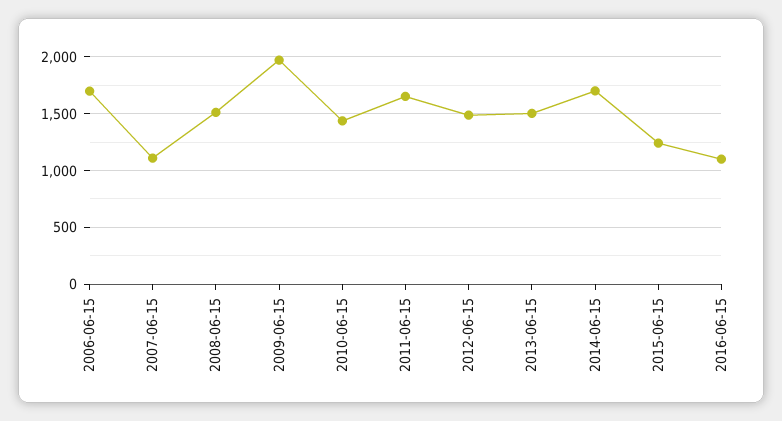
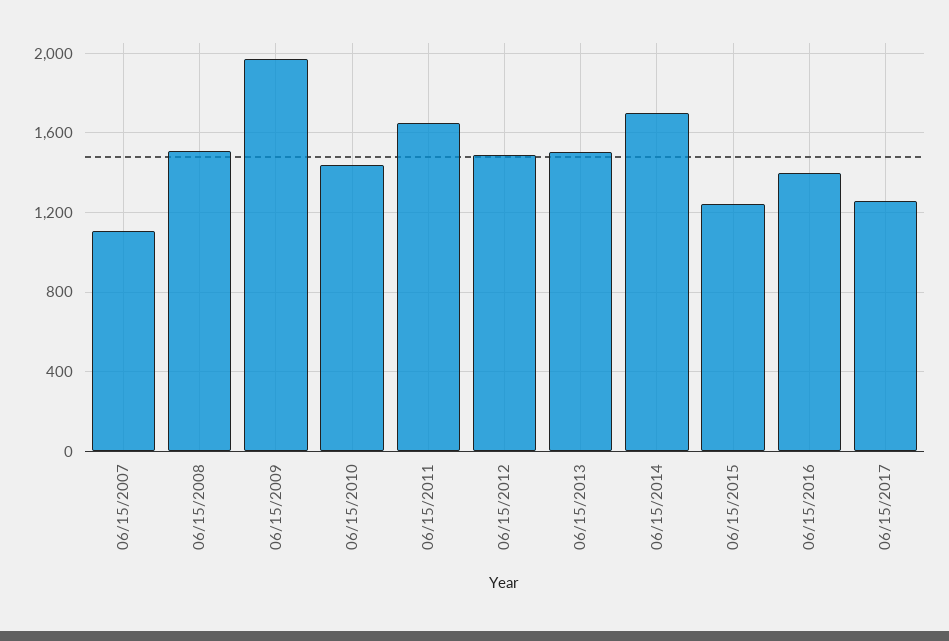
2006-06-15: 1700 -> none
2016-06-15: 1100 -> 1400
06/15/2017: none -> 1250

